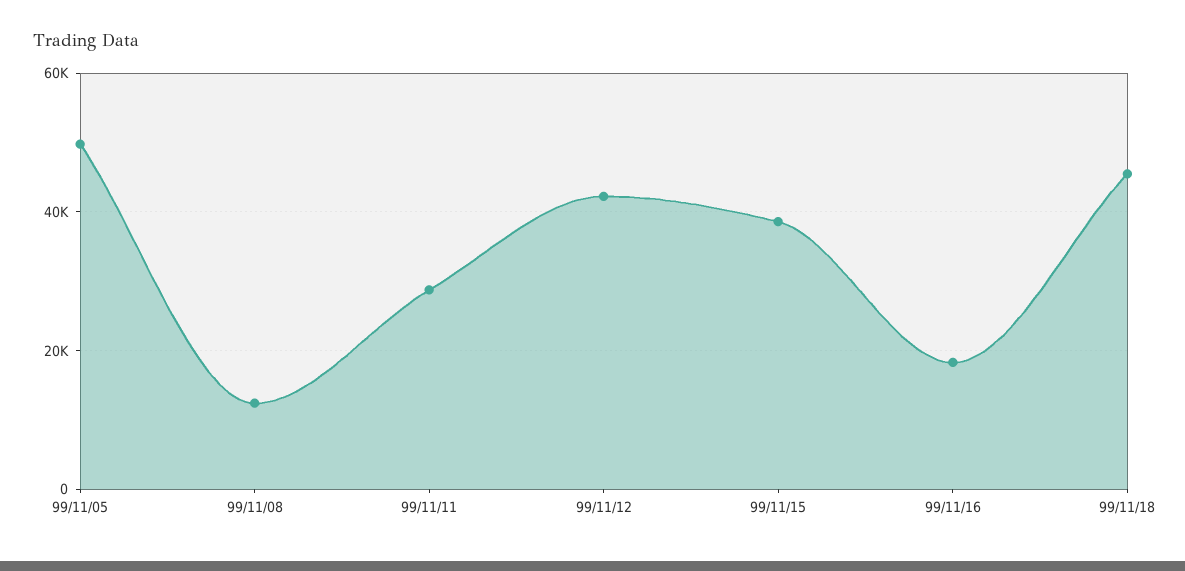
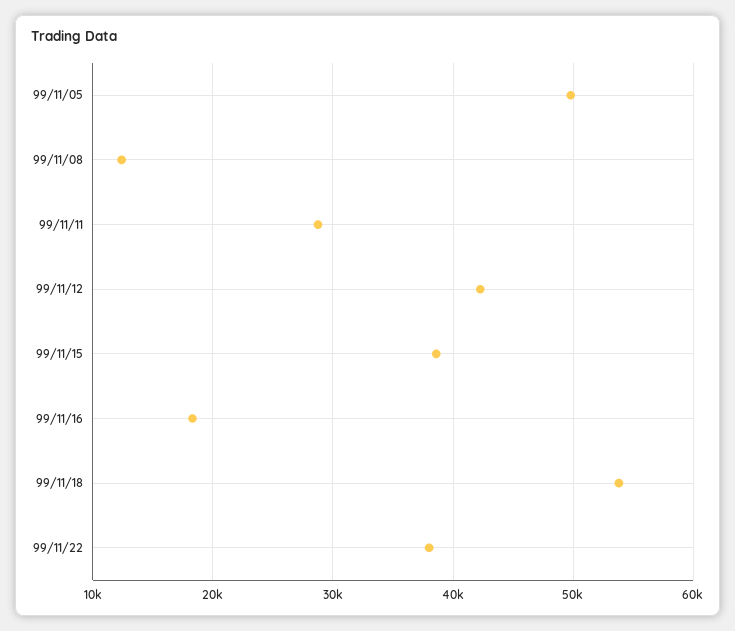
99/11/18: 46000 -> 54000
99/11/22: none -> 38000

